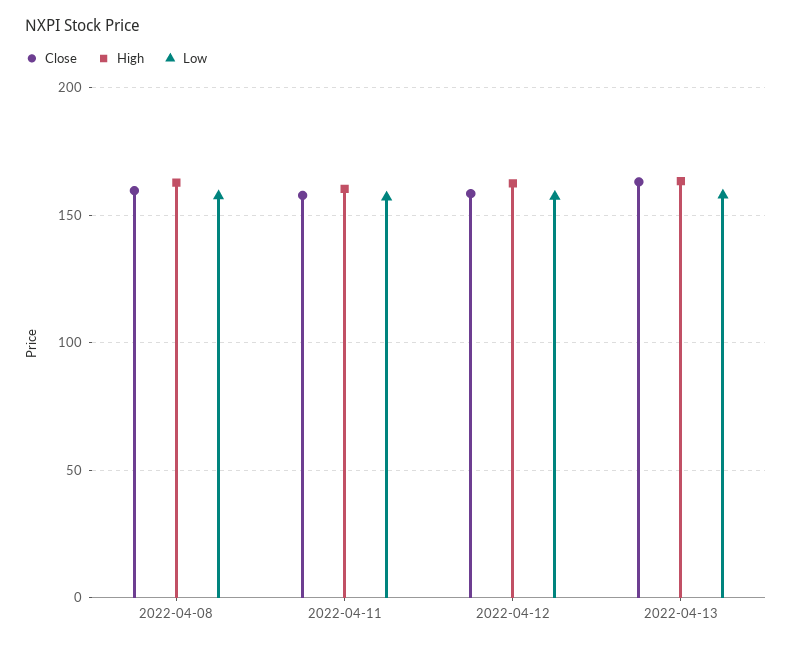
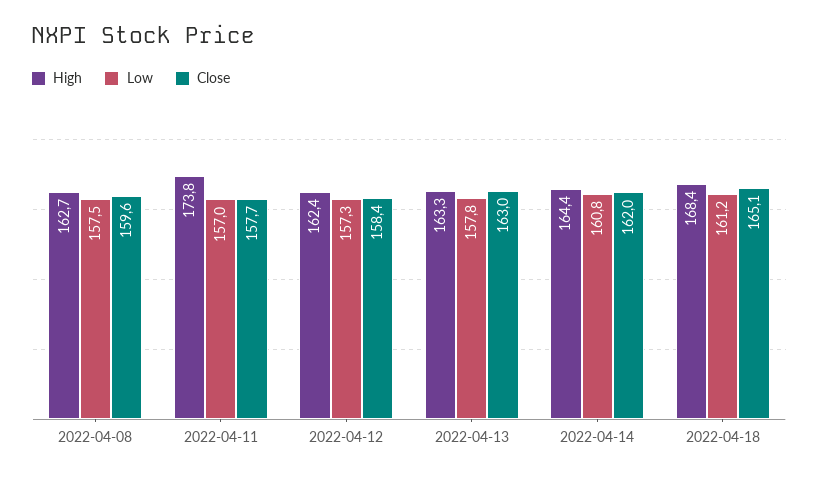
High, 2022-04-11: 160 -> 173.8
High, 2022-04-14: none -> 164.4
Low, 2022-04-14: none -> 160.8
Close, 2022-04-14: none -> 162
High, 2022-04-18: none -> 168.4
Low, 2022-04-18: none -> 161.2
Close, 2022-04-18: none -> 165.1

